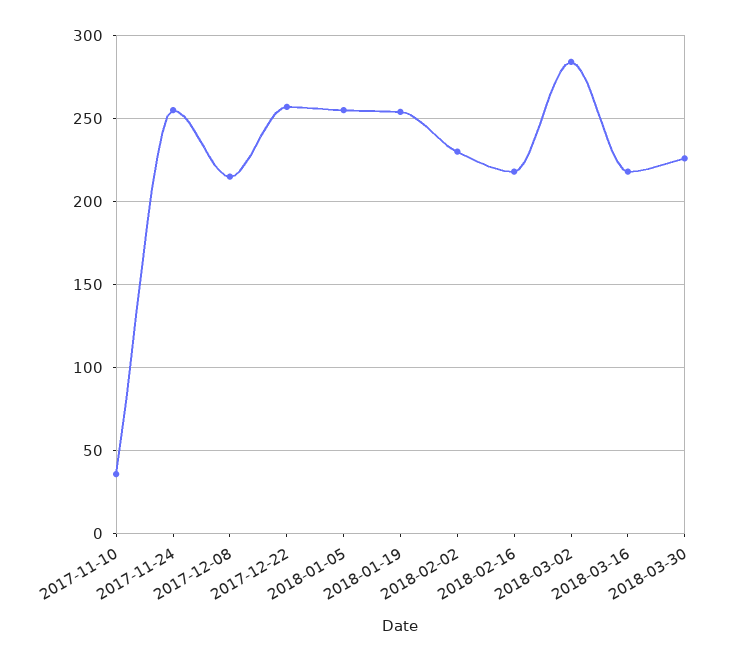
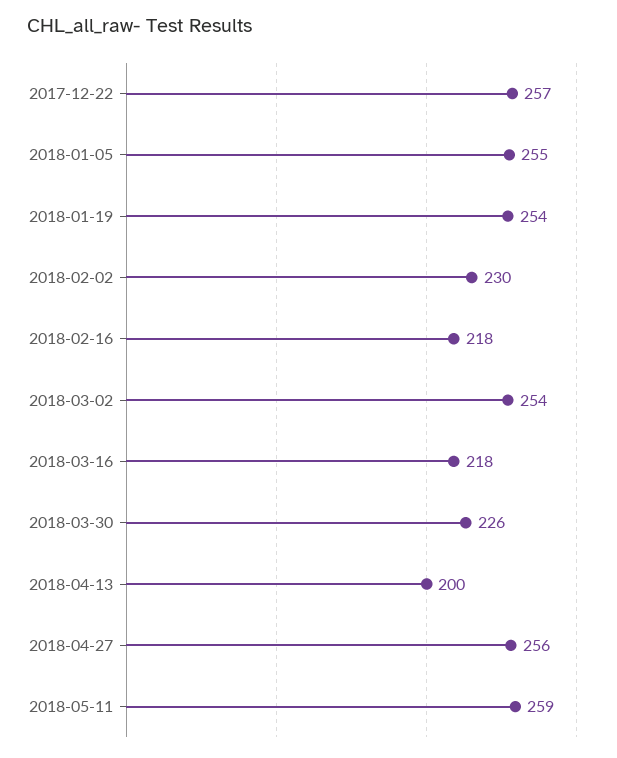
2017-11-10: 35 -> none
2017-11-24: 255 -> none
2017-12-08: 215 -> none
2018-03-02: 285 -> 254
2018-04-13: none -> 200
2018-04-27: none -> 256
2018-05-11: none -> 259

